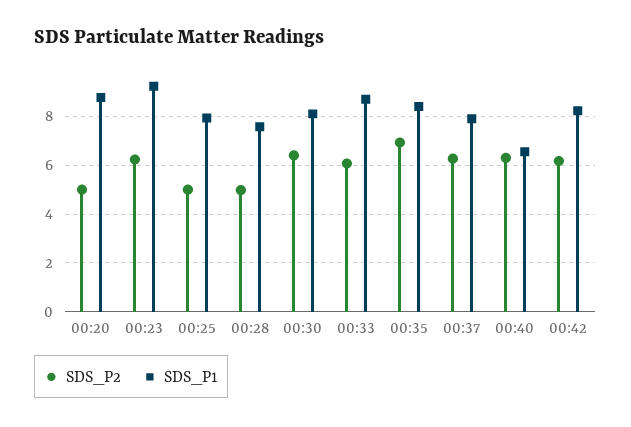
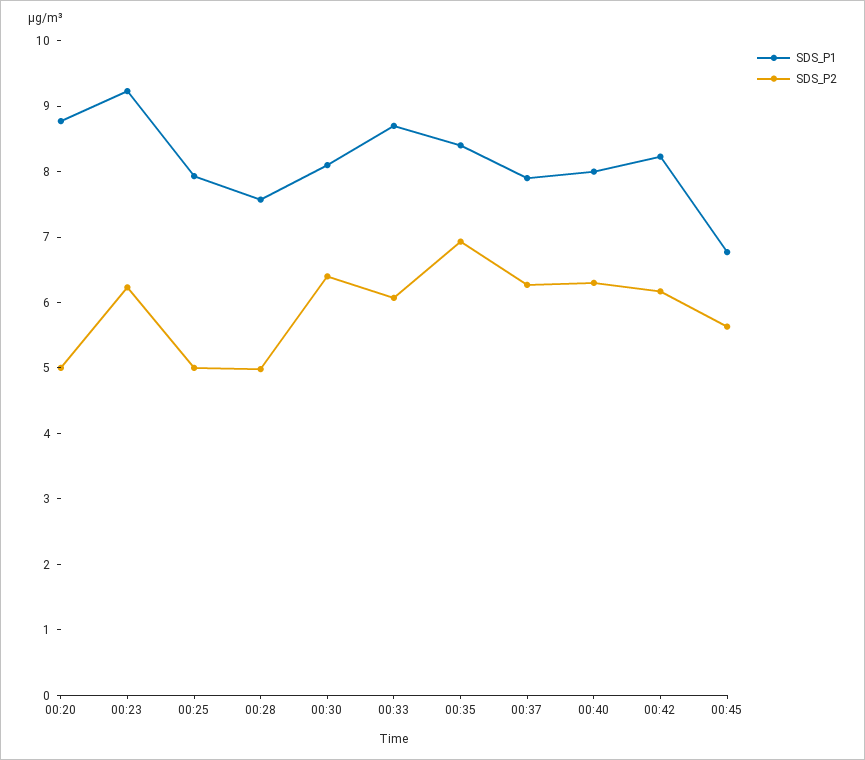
SDS_P1, 00:40: 6.5 -> 8
SDS_P1, 00:45: none -> 6.8
SDS_P2, 00:45: none -> 5.6

